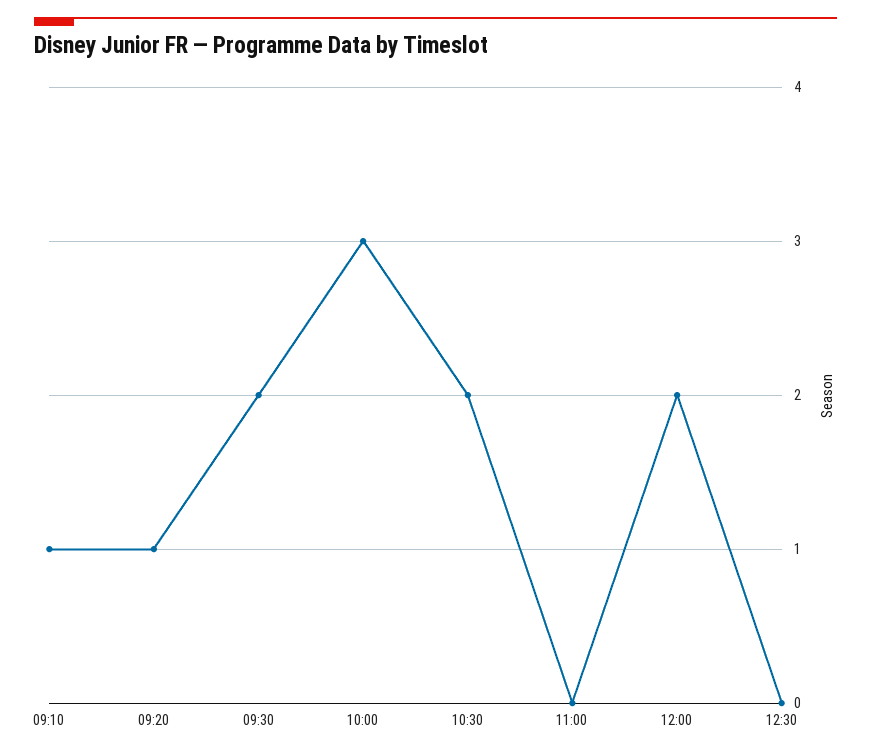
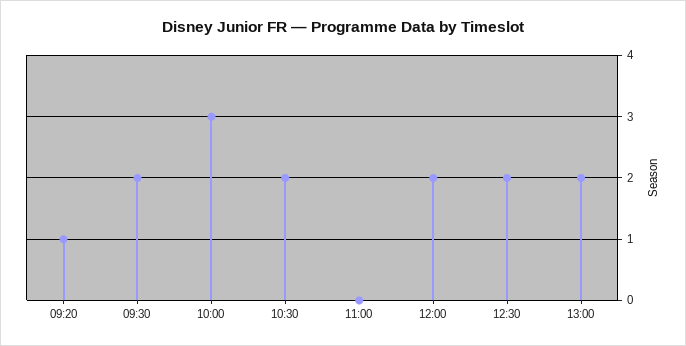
09:10: 1 -> none
12:30: 0 -> 2
13:00: none -> 2

